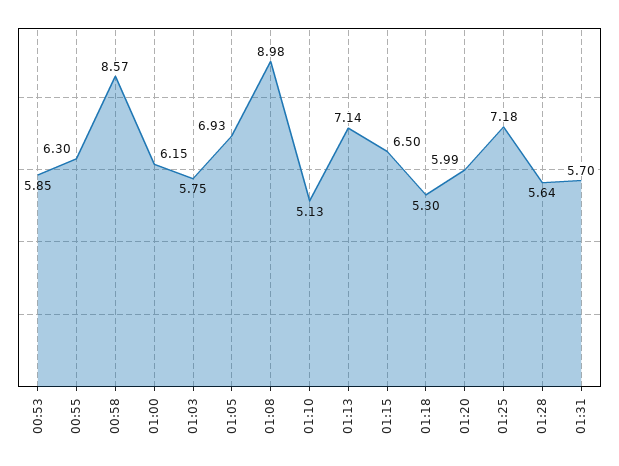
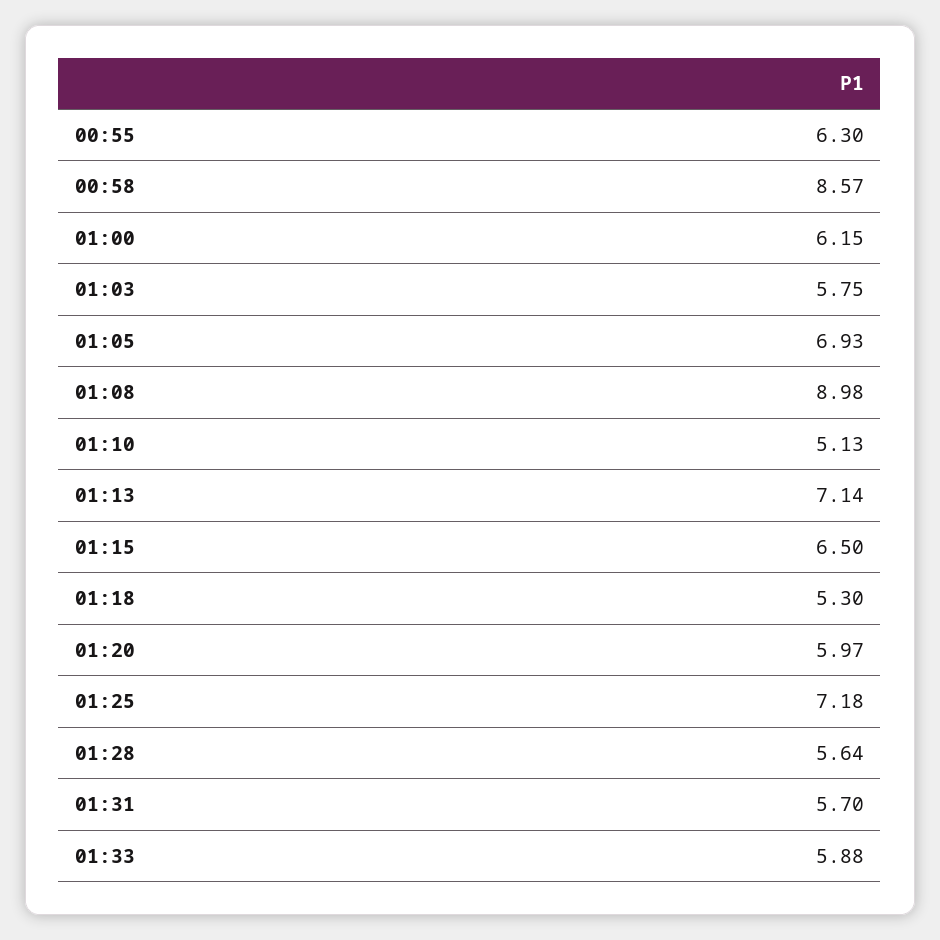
00:53: 5.85 -> none
01:20: 5.99 -> 5.97
01:33: none -> 5.88

